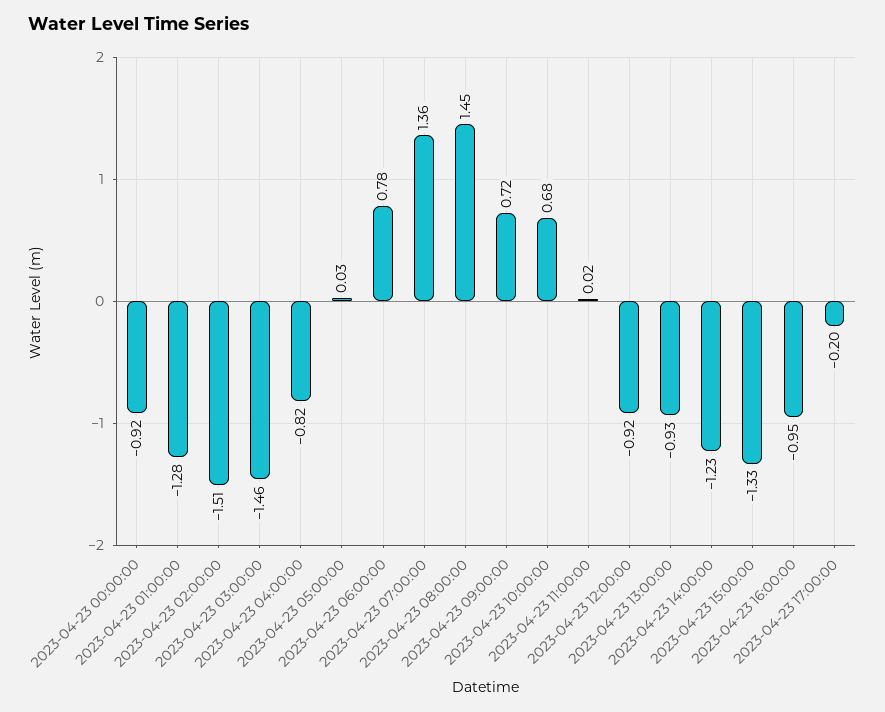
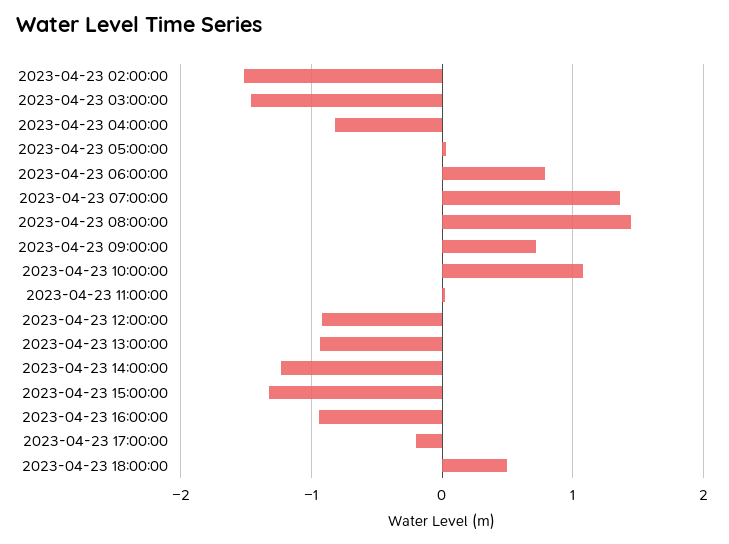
2023-04-23 00:00:00: -0.92 -> none
2023-04-23 01:00:00: -1.28 -> none
2023-04-23 10:00:00: 0.68 -> 1.1
2023-04-23 18:00:00: none -> 0.5

